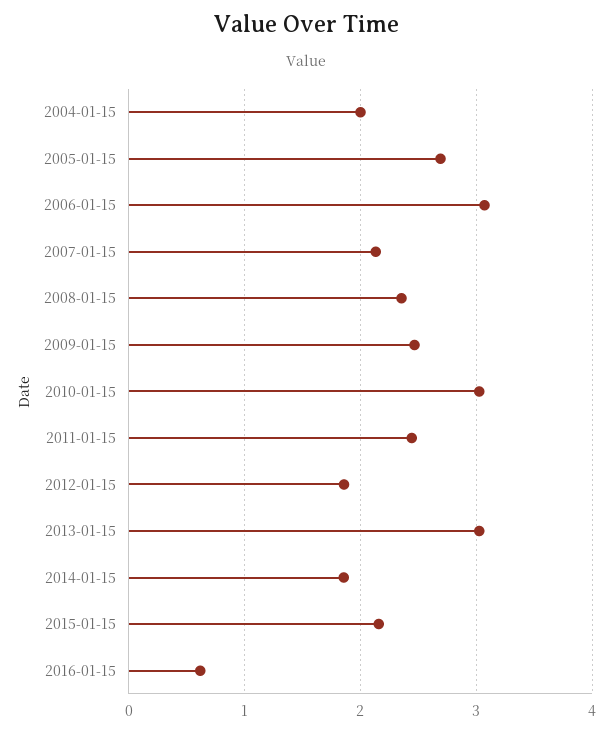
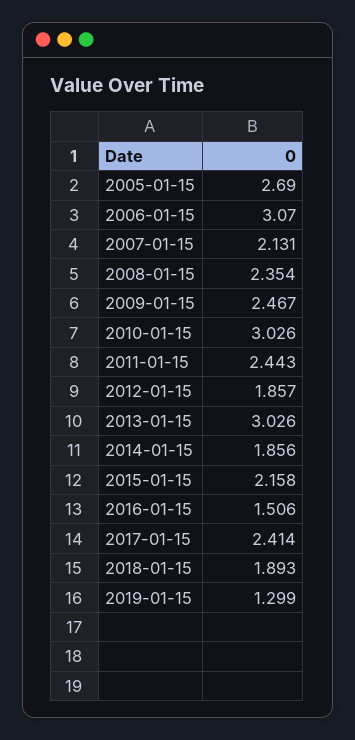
2004-01-15: 2 -> none
2016-01-15: 0.6 -> 1.506
2017-01-15: none -> 2.414
2018-01-15: none -> 1.893
2019-01-15: none -> 1.299

